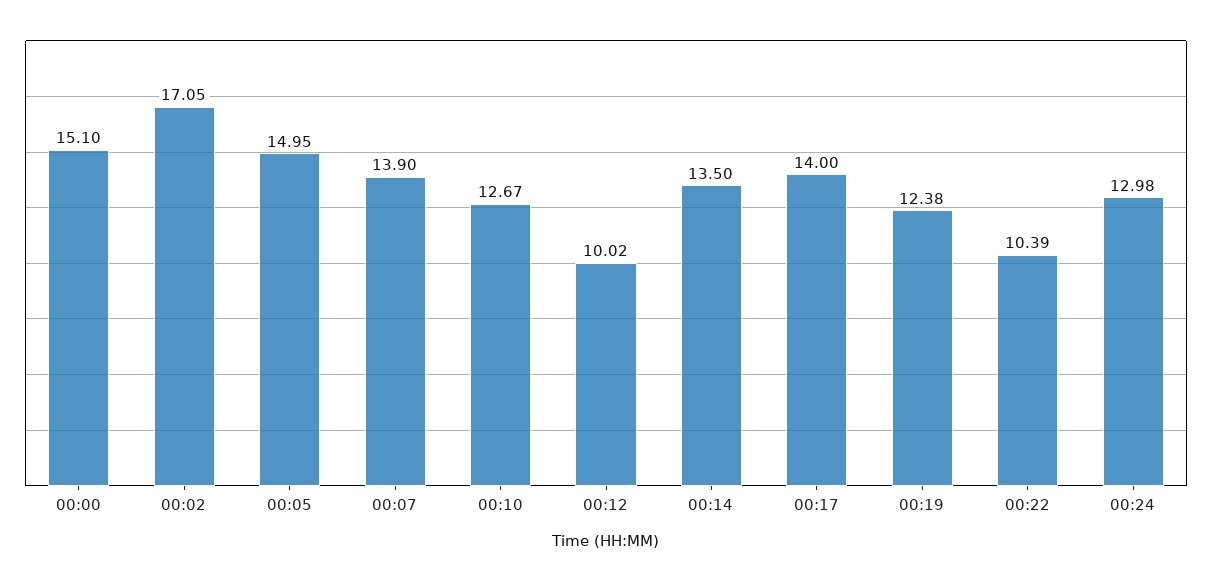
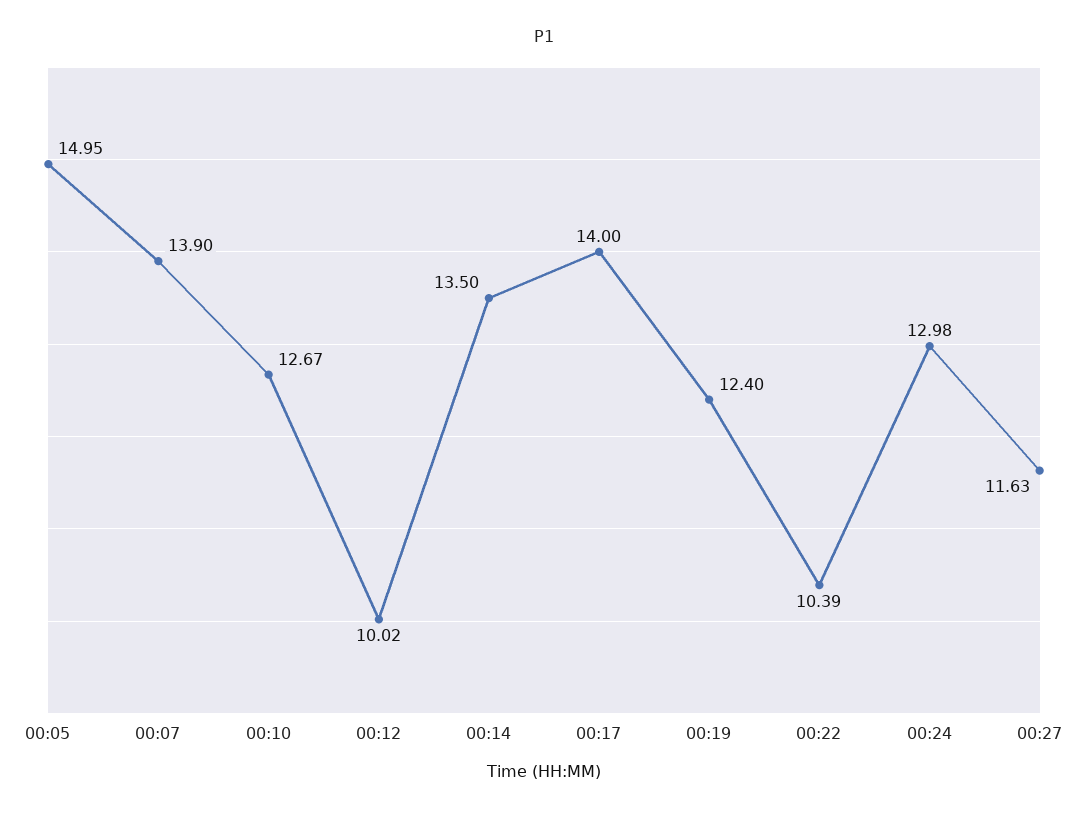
00:00: 15.1 -> none
00:02: 17.05 -> none
00:19: 12.38 -> 12.4
00:27: none -> 11.63

